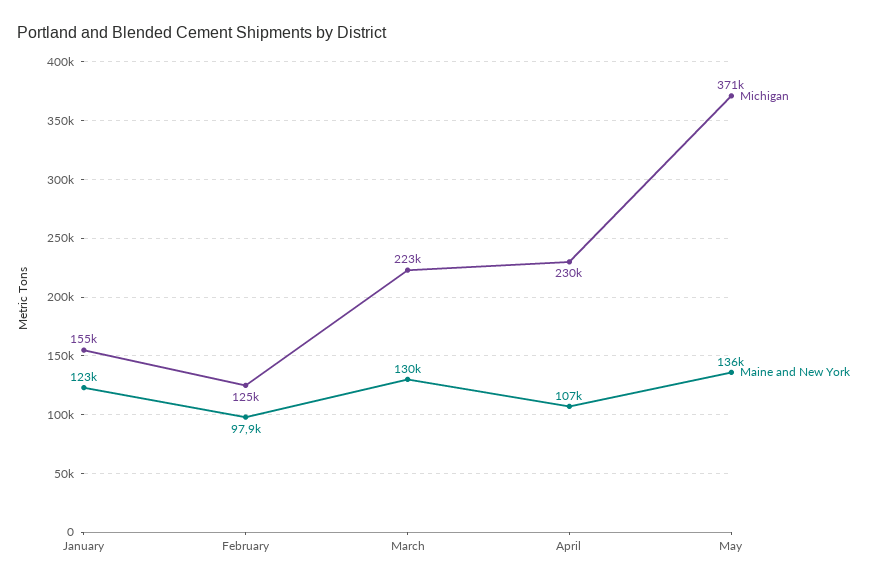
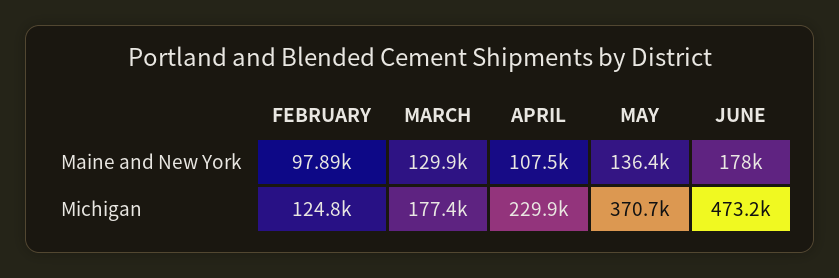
Michigan, January: 155000 -> none
Maine and New York, January: 123000 -> none
Michigan, March: 223000 -> 177400
Maine and New York, JUNE: none -> 178000
Michigan, JUNE: none -> 473200

